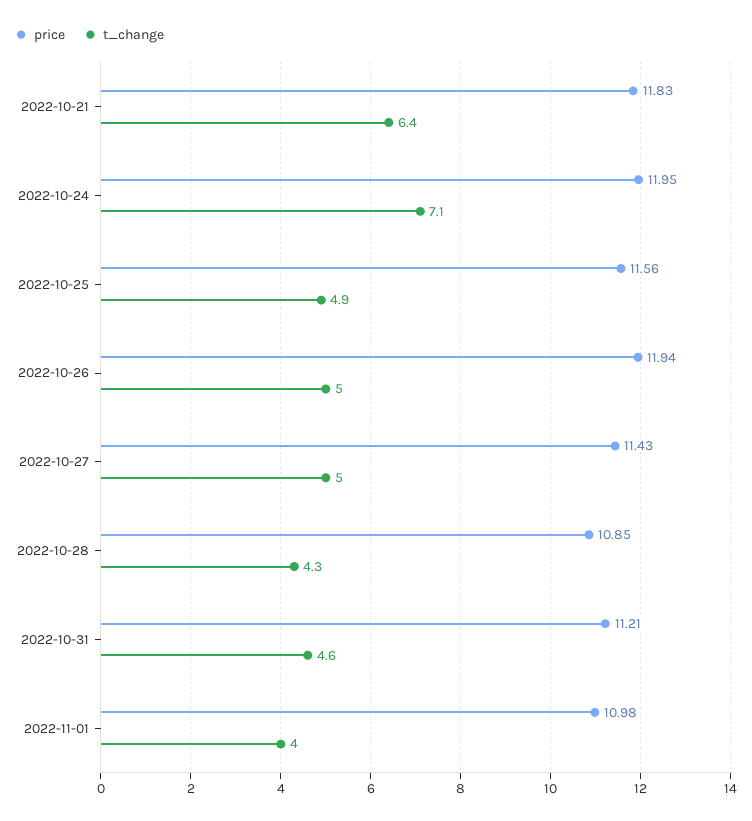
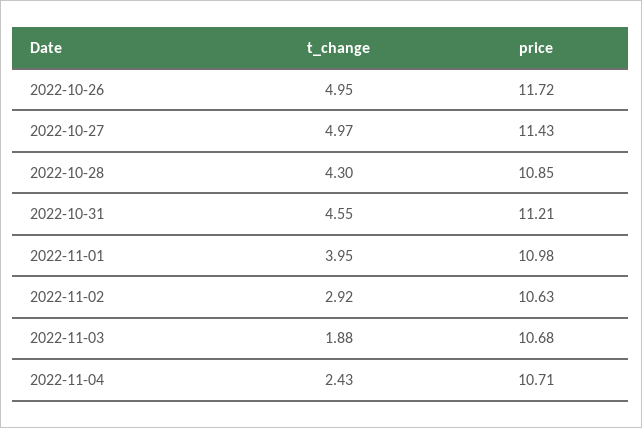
price, 2022-10-21: 11.83 -> none
t_change, 2022-10-21: 6.4 -> none
price, 2022-10-24: 11.95 -> none
t_change, 2022-10-24: 7.1 -> none
price, 2022-10-25: 11.56 -> none
t_change, 2022-10-25: 4.9 -> none
price, 2022-10-26: 11.94 -> 11.72
t_change, 2022-11-02: none -> 2.92
price, 2022-11-02: none -> 10.63
t_change, 2022-11-03: none -> 1.88
price, 2022-11-03: none -> 10.68
t_change, 2022-11-04: none -> 2.43
price, 2022-11-04: none -> 10.71

